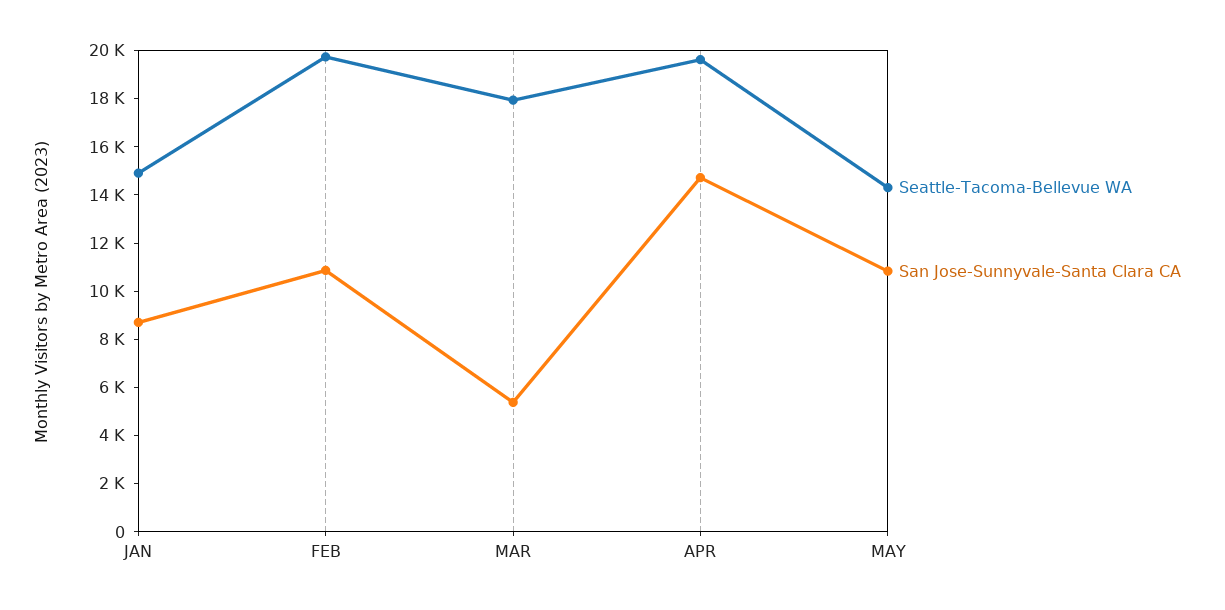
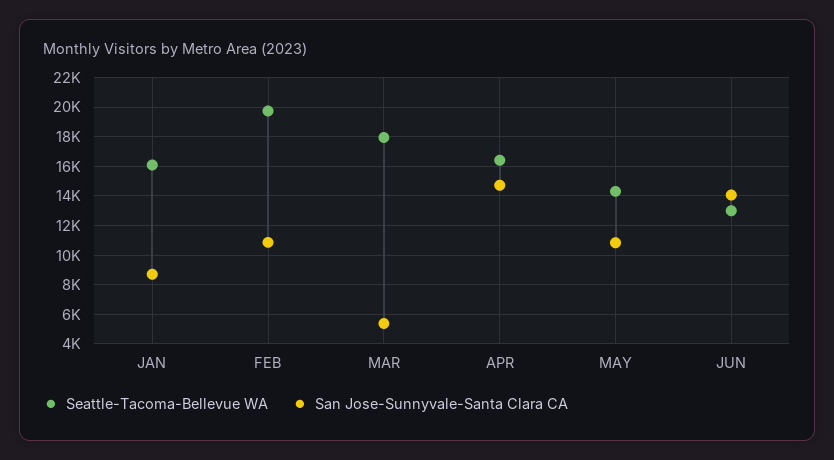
Seattle-Tacoma-Bellevue WA, JAN: 15000 -> 16000
Seattle-Tacoma-Bellevue WA, APR: 19500 -> 16500
Seattle-Tacoma-Bellevue WA, JUN: none -> 13000
San Jose-Sunnyvale-Santa Clara CA, JUN: none -> 14000

